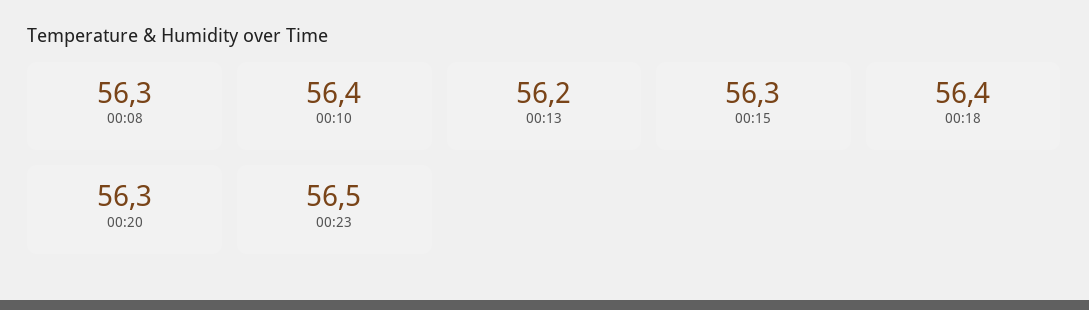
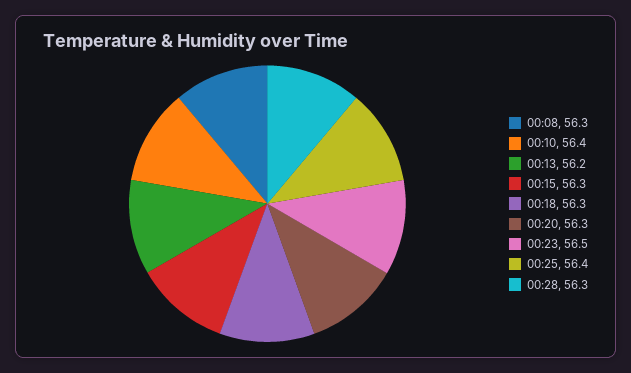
00:18: 56.4 -> 56.3
00:25: none -> 56.4
00:28: none -> 56.3

